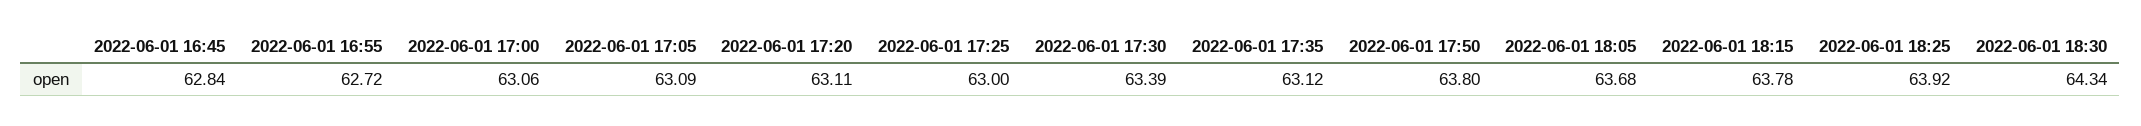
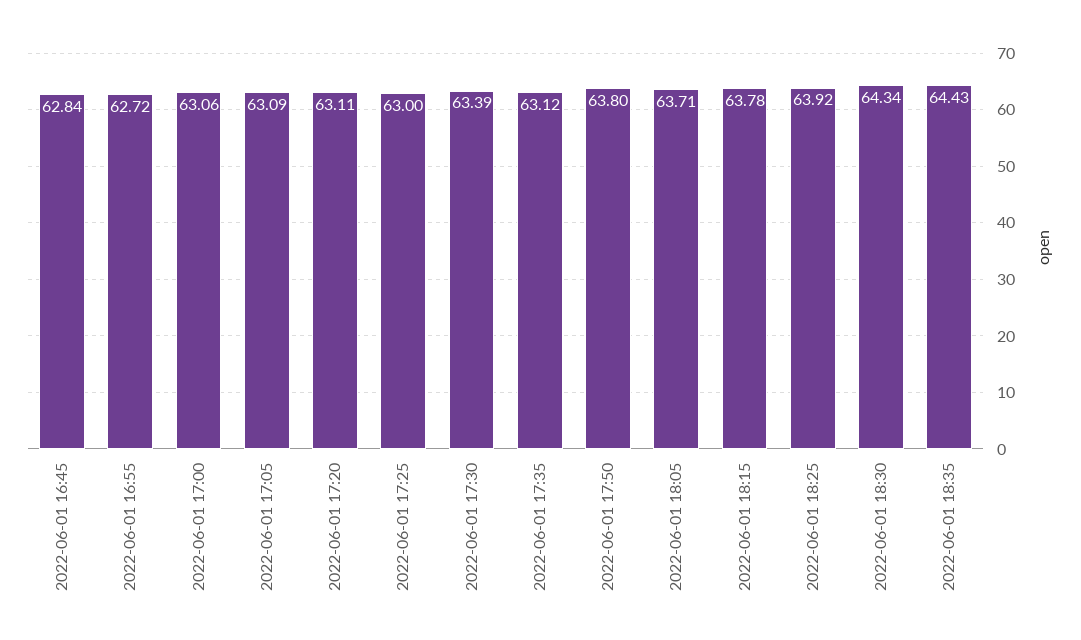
2022-06-01 18:05: 63.68 -> 63.71
2022-06-01 18:35: none -> 64.43

